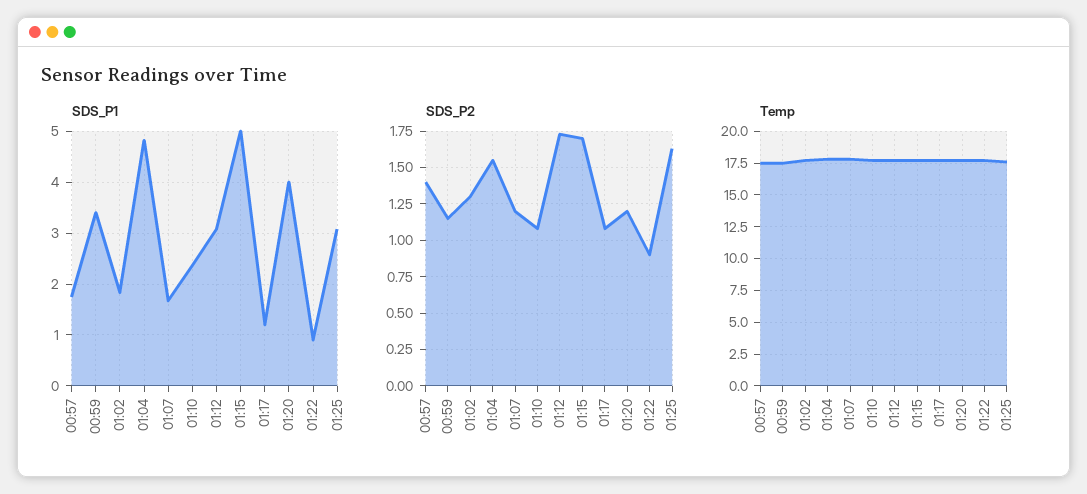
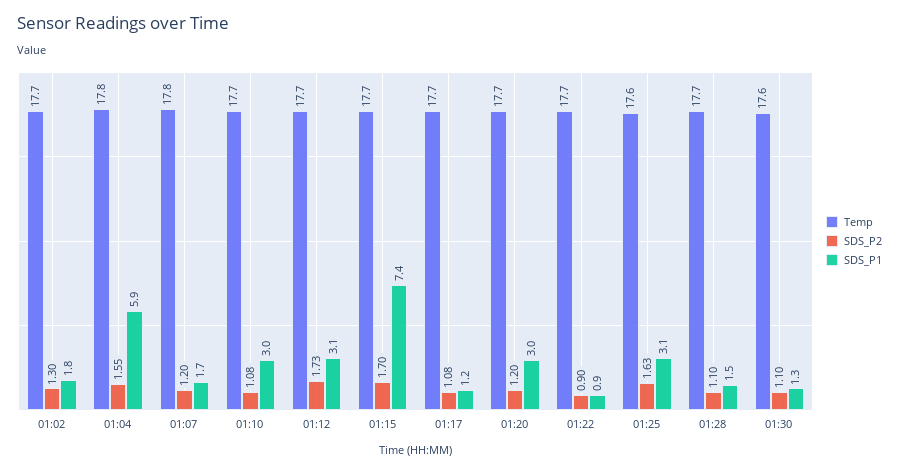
SDS_P1, 00:57: 1.8 -> none
SDS_P1, 00:59: 3.4 -> none
SDS_P1, 01:04: 4.8 -> 5.9
SDS_P1, 01:10: 2.4 -> 3
SDS_P1, 01:15: 5 -> 7.4
SDS_P1, 01:20: 4 -> 3
SDS_P2, 00:57: 1.4 -> none
SDS_P2, 00:59: 1.15 -> none
Temp, 00:57: 17.5 -> none
Temp, 00:59: 17.5 -> none
Temp, 01:28: none -> 17.7
SDS_P2, 01:28: none -> 1.1
SDS_P1, 01:28: none -> 1.5
Temp, 01:30: none -> 17.6
SDS_P2, 01:30: none -> 1.1
SDS_P1, 01:30: none -> 1.3

